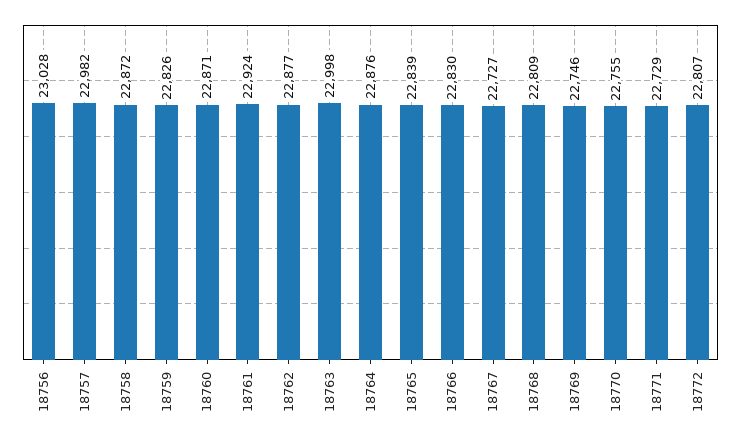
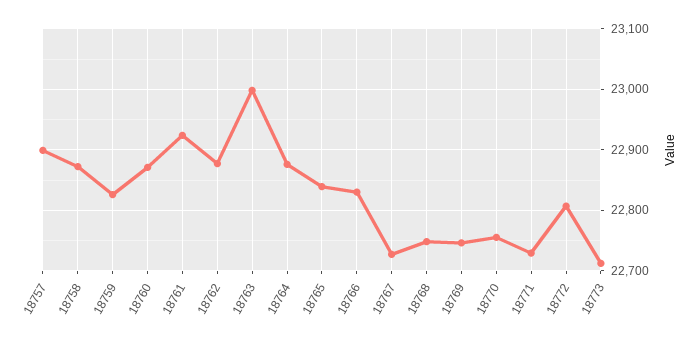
18756: 23028 -> none
18757: 22982 -> 22900
18768: 22809 -> 22750
18773: none -> 22710

